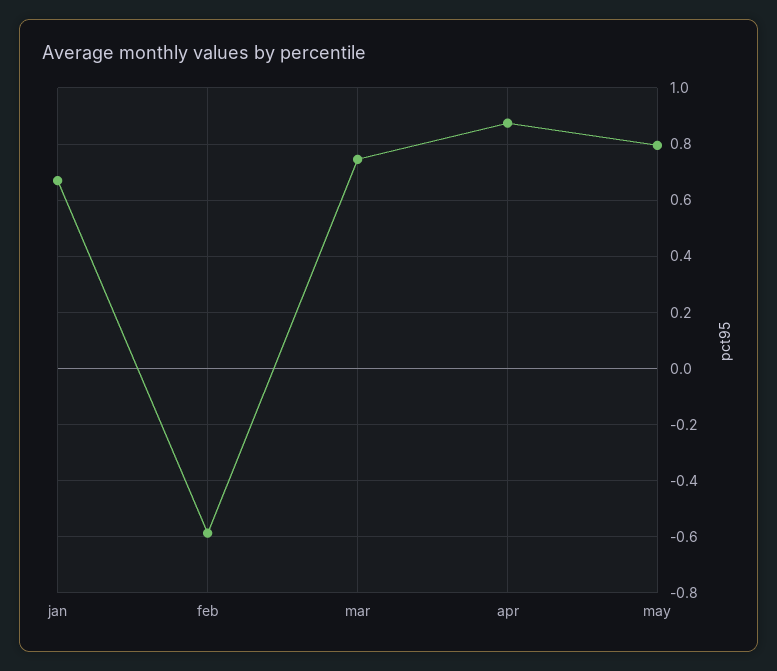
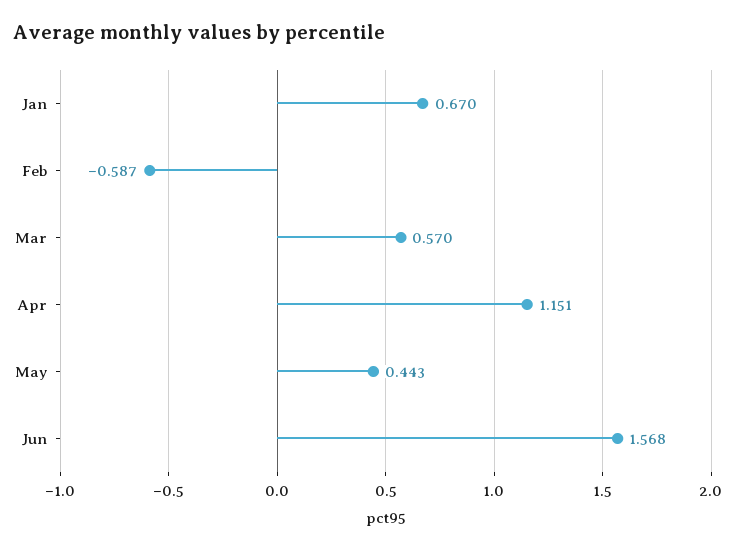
mar: 0.75 -> 0.57
apr: 0.875 -> 1.151
may: 0.8 -> 0.443
Jun: none -> 1.568

